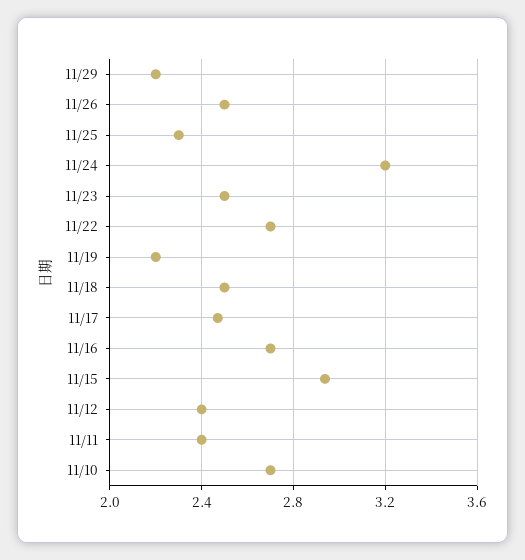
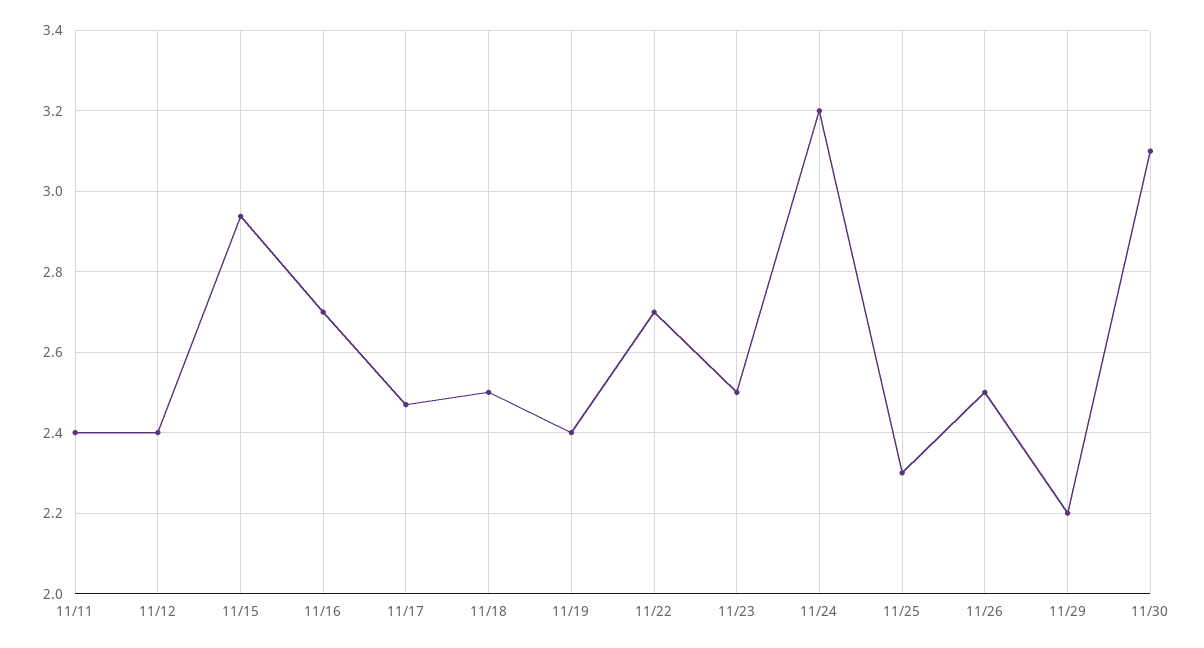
11/19: 2.2 -> 2.4
11/10: 2.7 -> none
11/30: none -> 3.1

